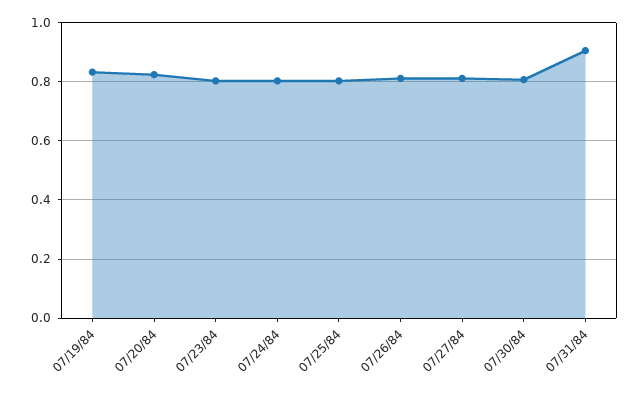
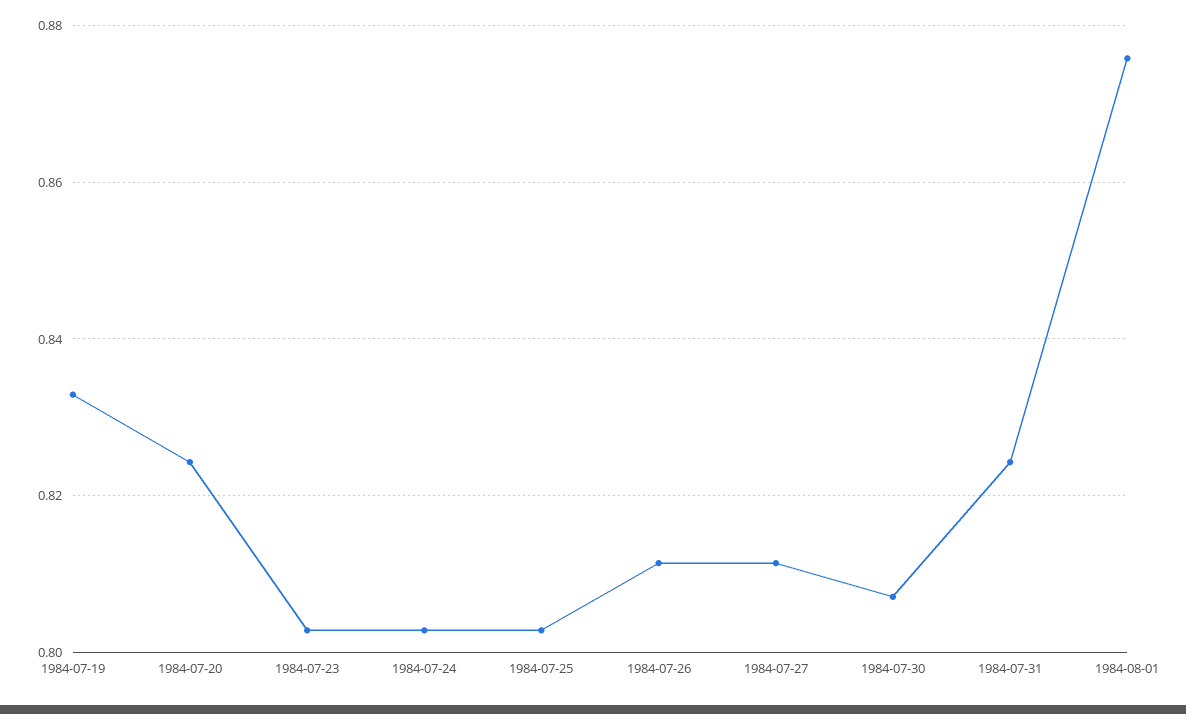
07/31/84: 0.9 -> 0.824
1984-08-01: none -> 0.876

